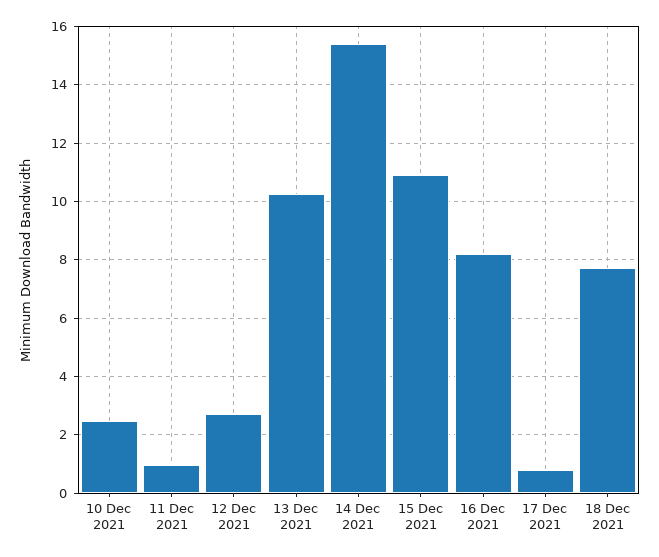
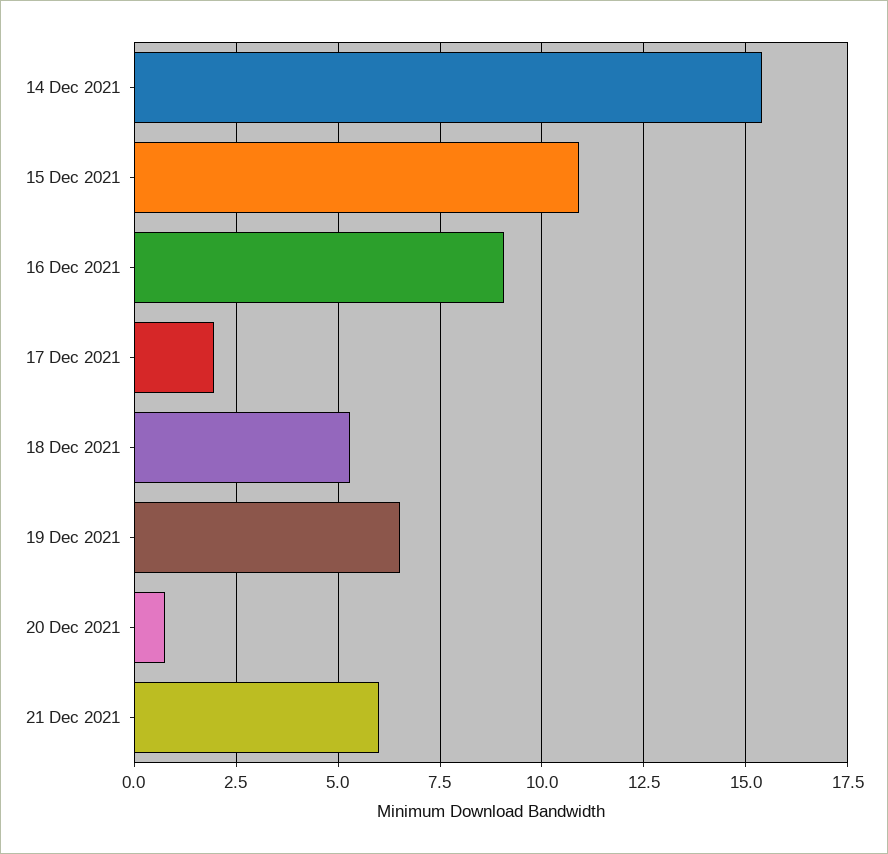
10 Dec 2021: 2.5 -> none
11 Dec 2021: 1 -> none
12 Dec 2021: 2.75 -> none
13 Dec 2021: 10.25 -> none
16 Dec 2021: 8.25 -> 9
17 Dec 2021: 0.75 -> 2
18 Dec 2021: 7.75 -> 5.25
19 Dec 2021: none -> 6.5
20 Dec 2021: none -> 0.75
21 Dec 2021: none -> 6

